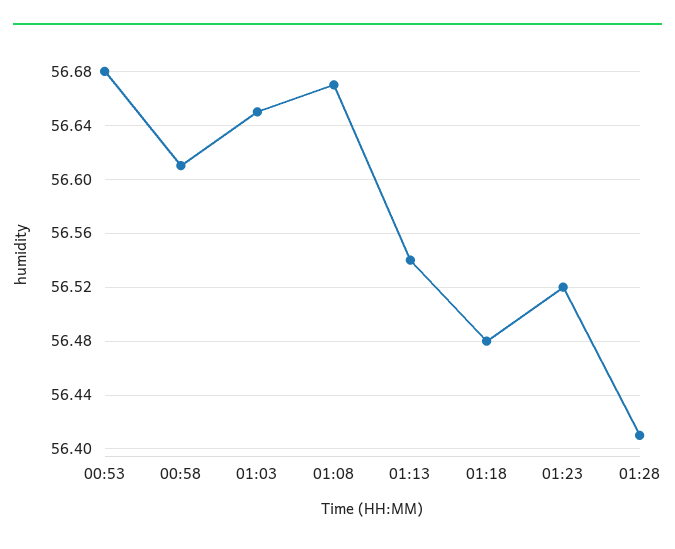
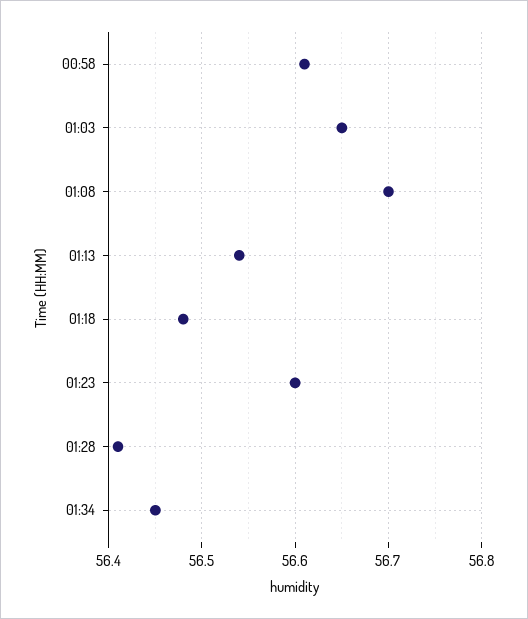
00:53: 56.68 -> none
01:08: 56.67 -> 56.7
01:23: 56.52 -> 56.6
01:34: none -> 56.45

